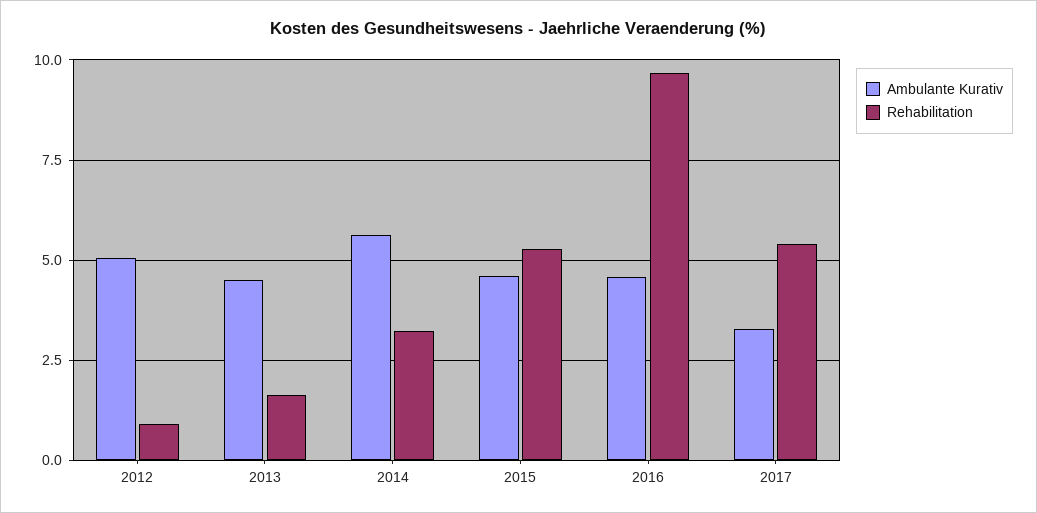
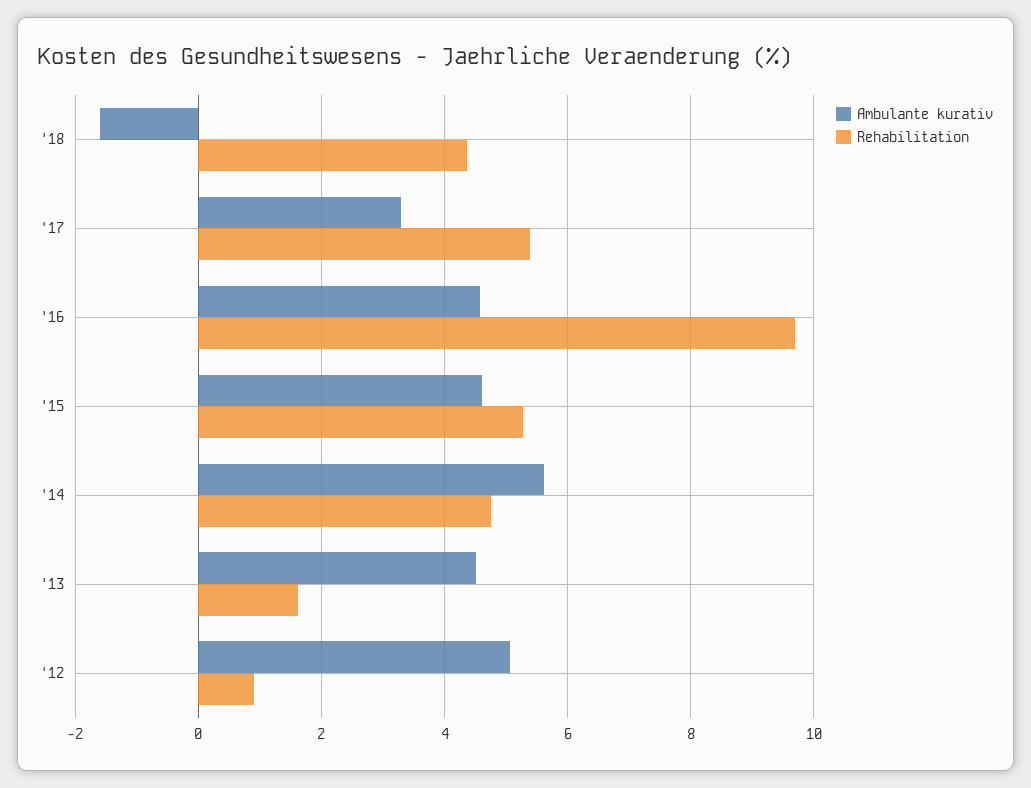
Rehabilitation, 2014: 3.25 -> 4.8
Ambulante Kurativ, '18: none -> -1.6
Rehabilitation, '18: none -> 4.4

